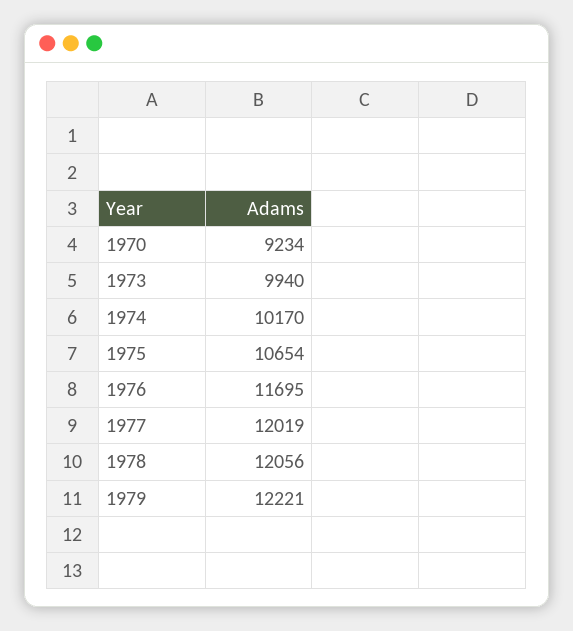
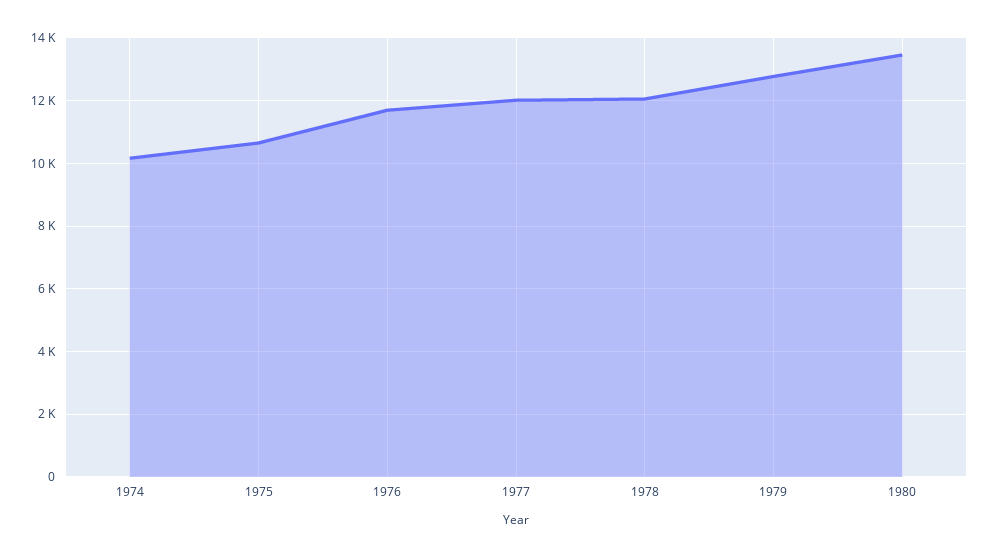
1970: 9234 -> none
1973: 9940 -> none
1979: 12221 -> 12800
1980: none -> 13400

